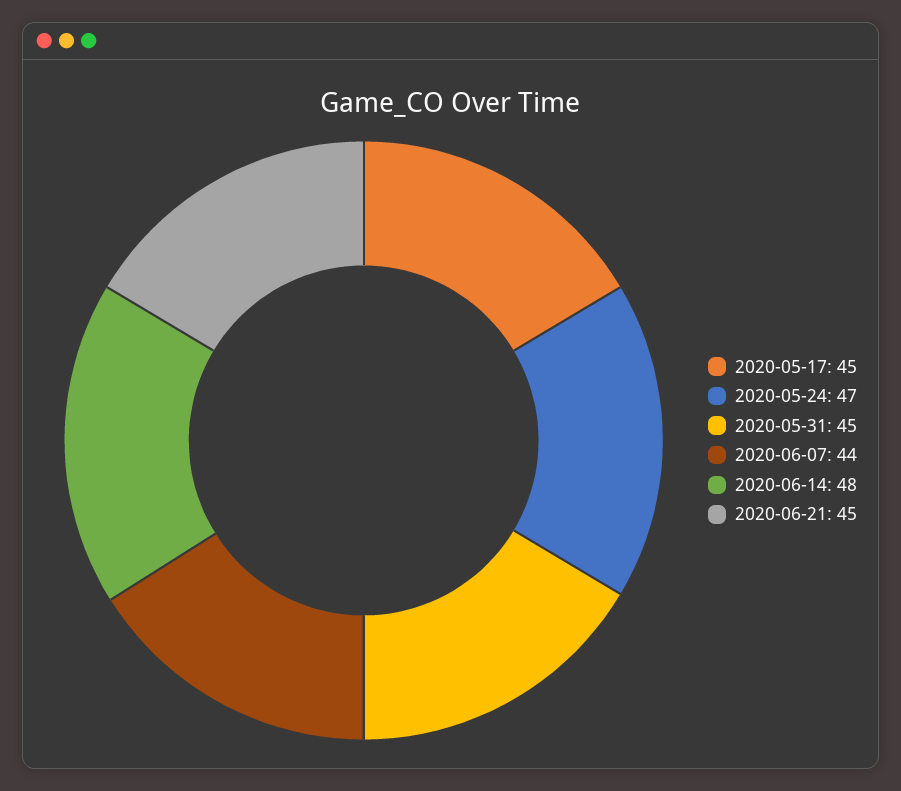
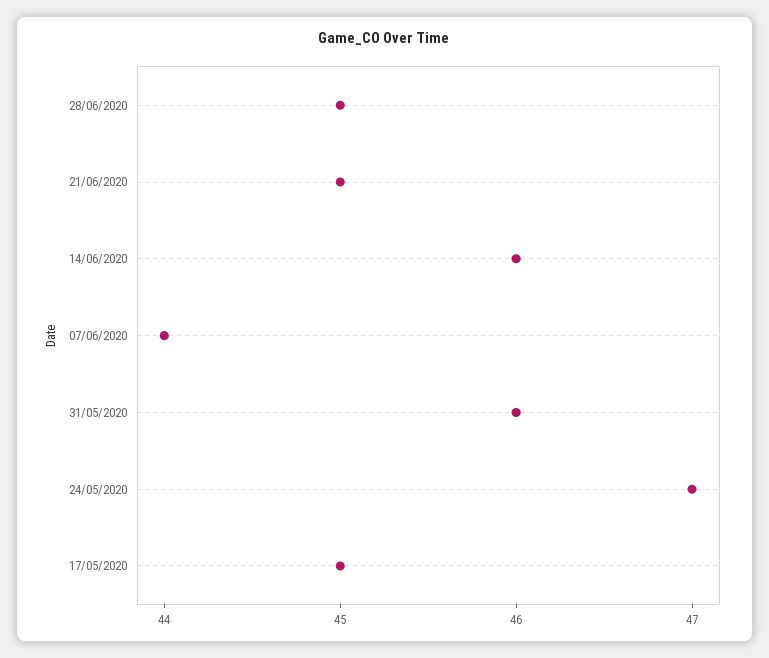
2020-05-31: 45 -> 46
2020-06-14: 48 -> 46
28/06/2020: none -> 45

